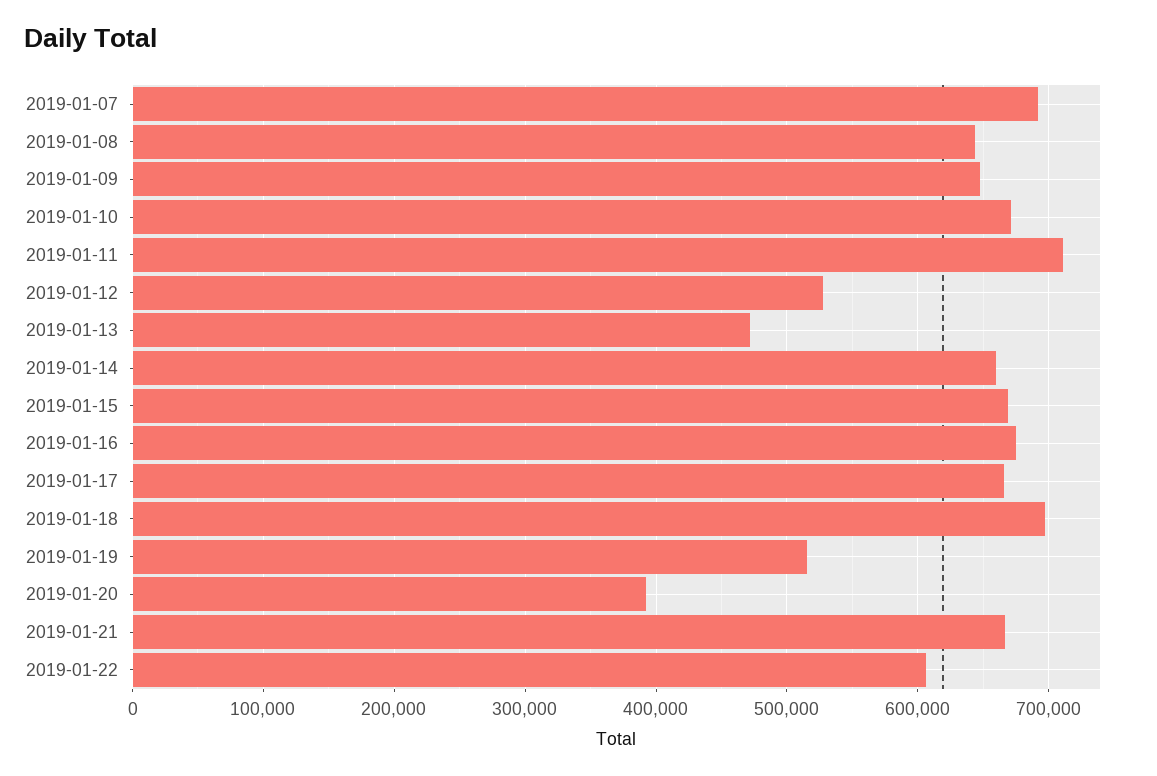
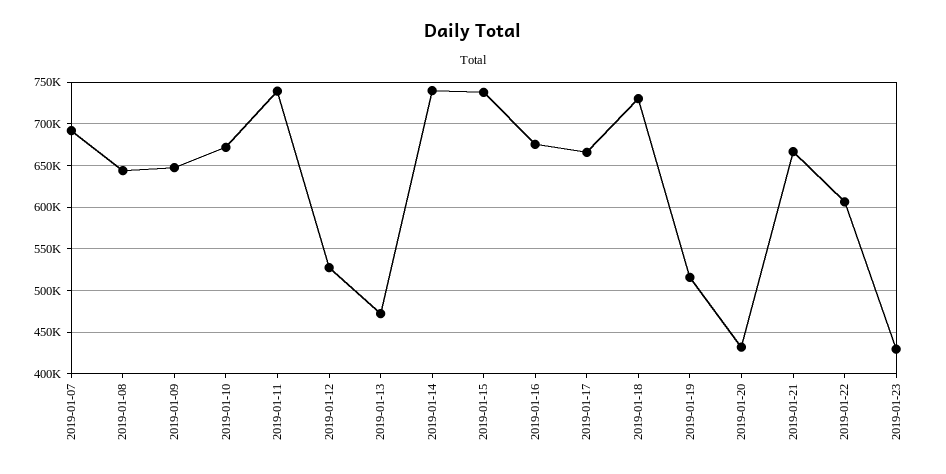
2019-01-11: 710000 -> 740000
2019-01-14: 660000 -> 740000
2019-01-15: 670000 -> 740000
2019-01-18: 700000 -> 730000
2019-01-20: 390000 -> 430000
2019-01-23: none -> 430000

